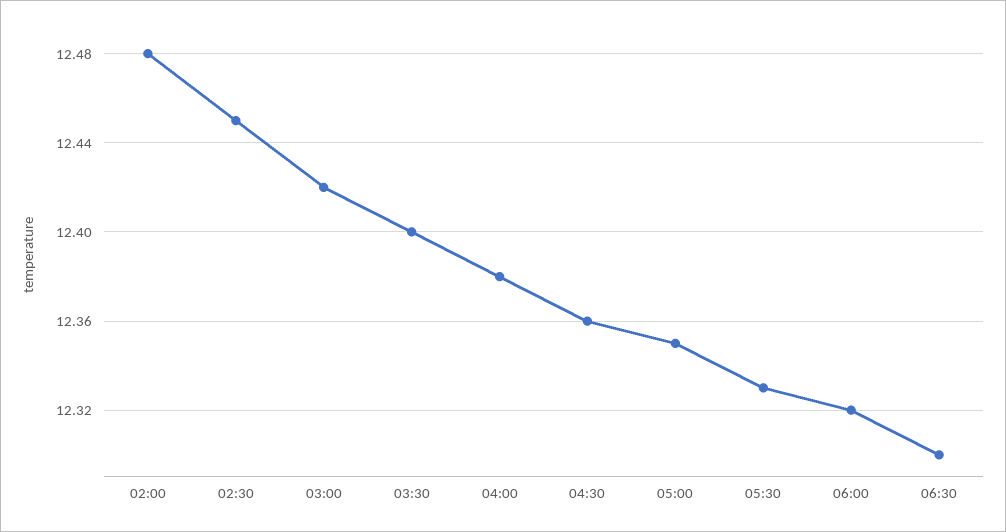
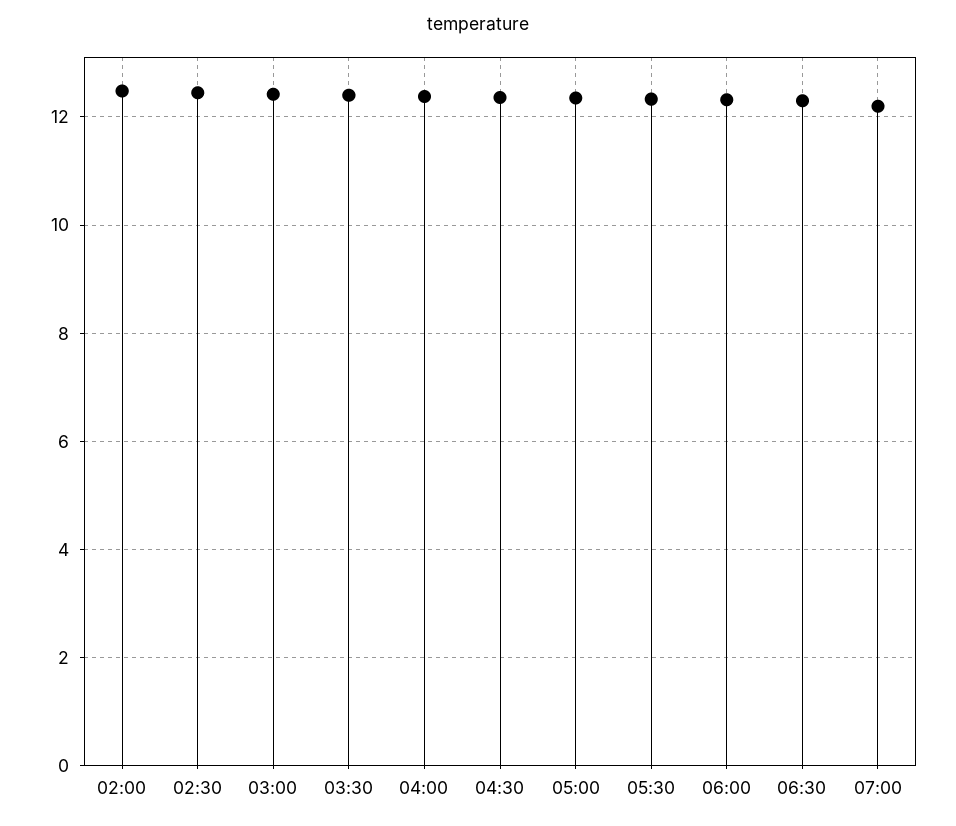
07:00: none -> 12.2

